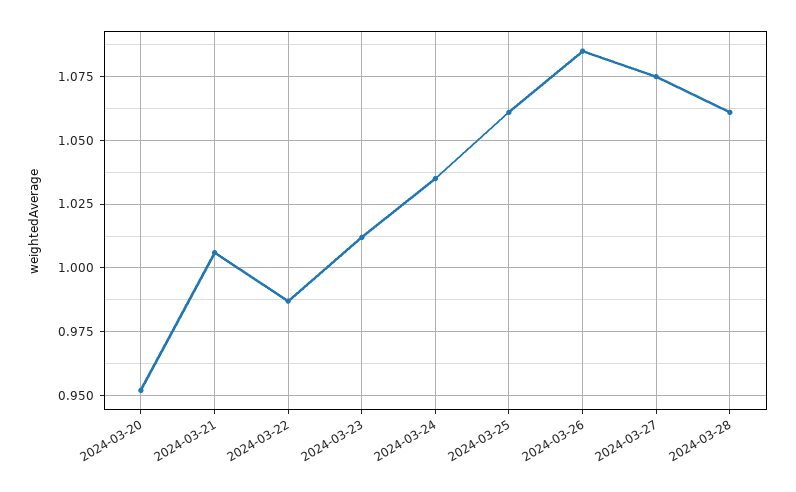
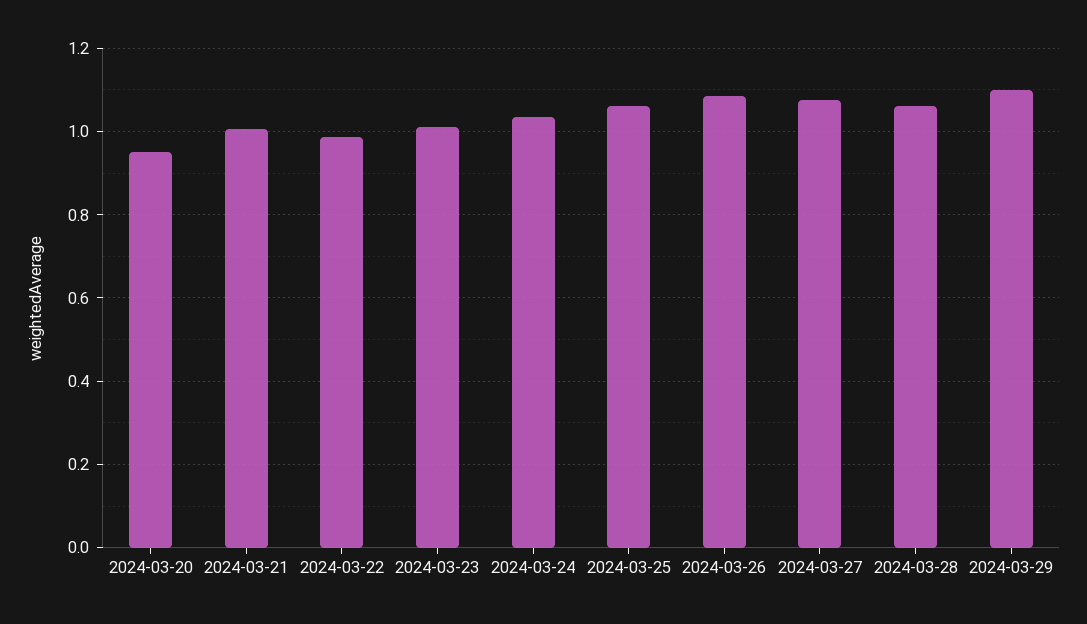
2024-03-29: none -> 1.1

